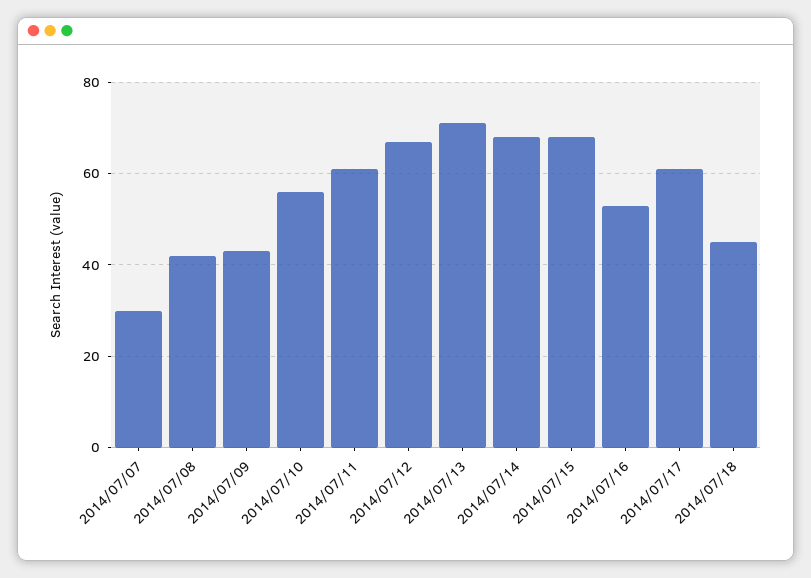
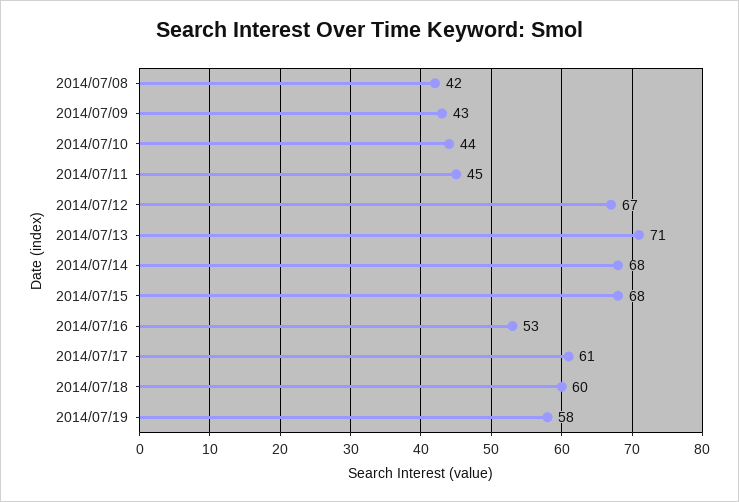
2014/07/07: 30 -> none
2014/07/10: 55 -> 44
2014/07/11: 60 -> 45
2014/07/18: 45 -> 60
2014/07/19: none -> 58

